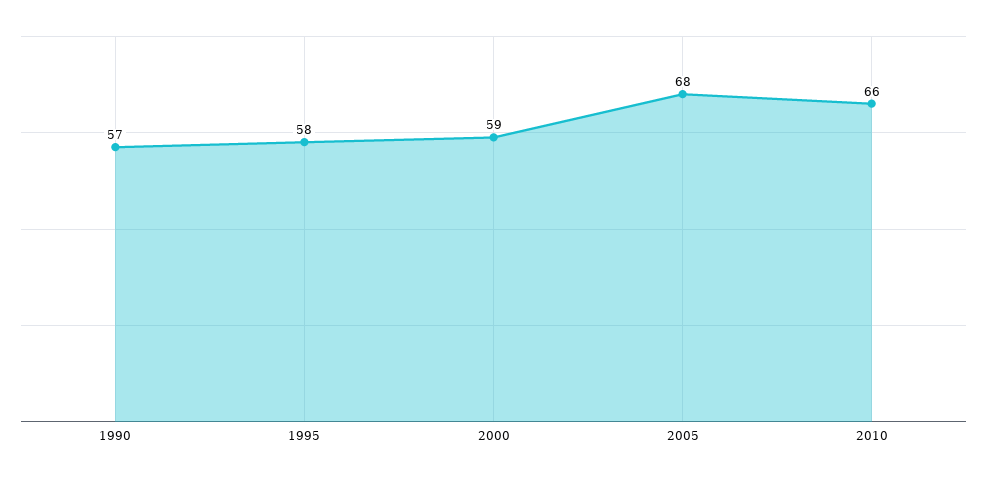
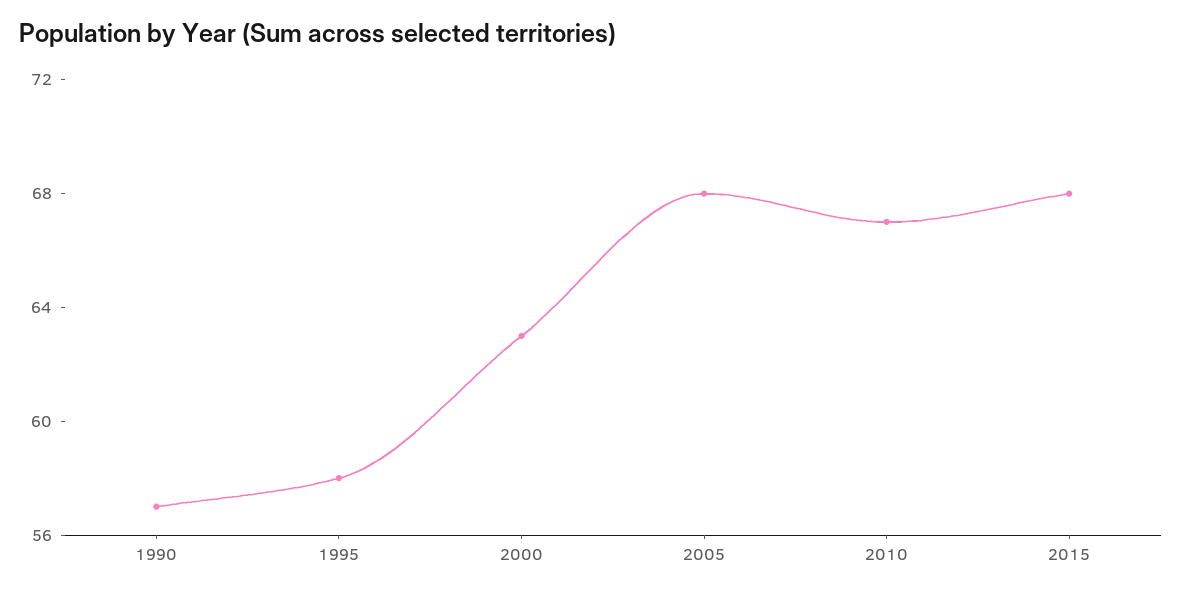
2000: 59 -> 63
2010: 66 -> 67
2015: none -> 68

